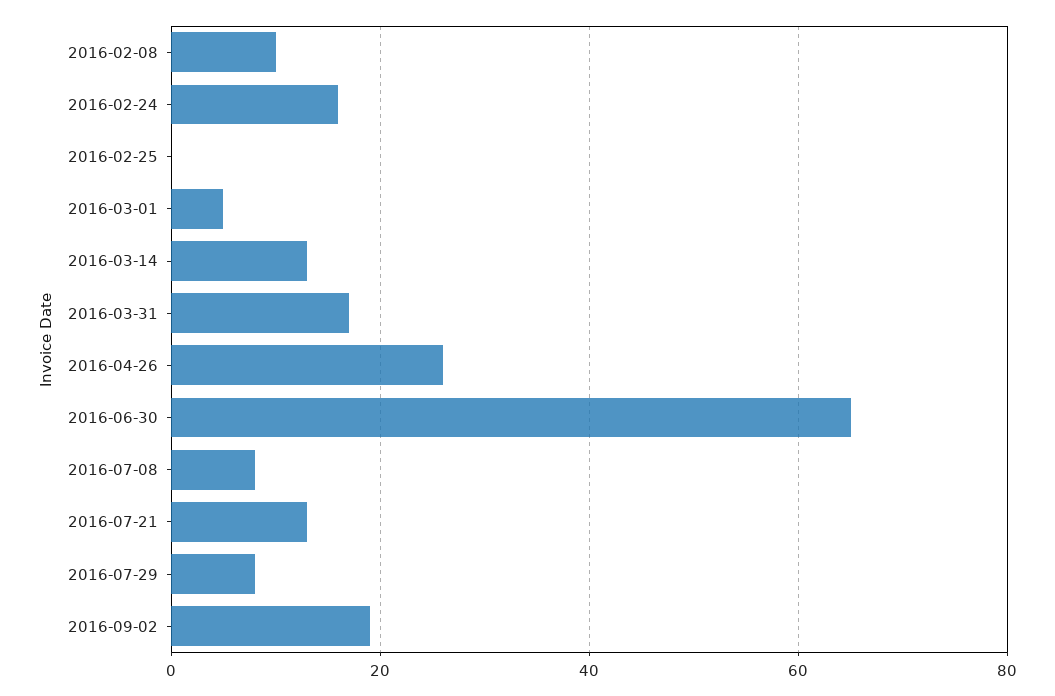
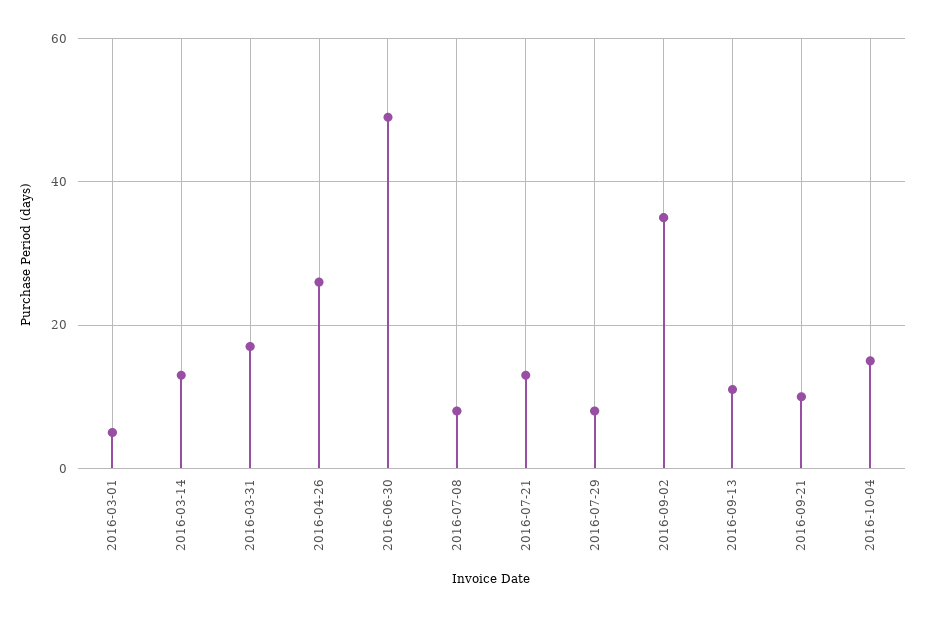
2016-02-08: 10 -> none
2016-02-24: 15 -> none
2016-02-25: 0 -> none
2016-06-30: 65 -> 50
2016-09-02: 20 -> 35
2016-09-13: none -> 10
2016-09-21: none -> 10
2016-10-04: none -> 15

